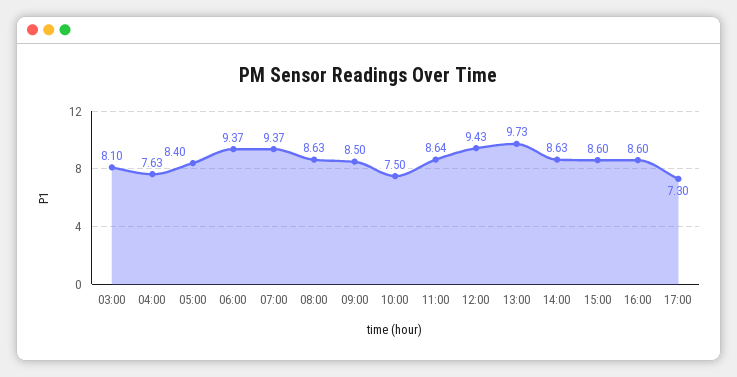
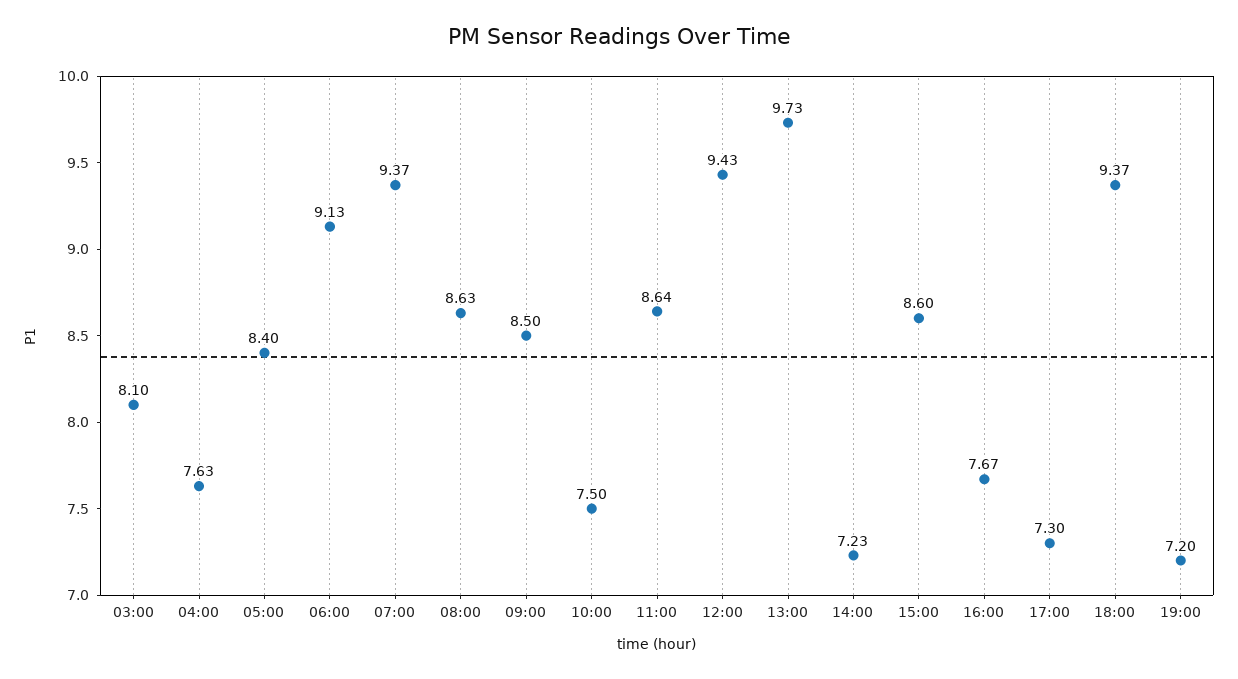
06:00: 9.37 -> 9.13
14:00: 8.63 -> 7.23
16:00: 8.6 -> 7.67
18:00: none -> 9.37
19:00: none -> 7.2

